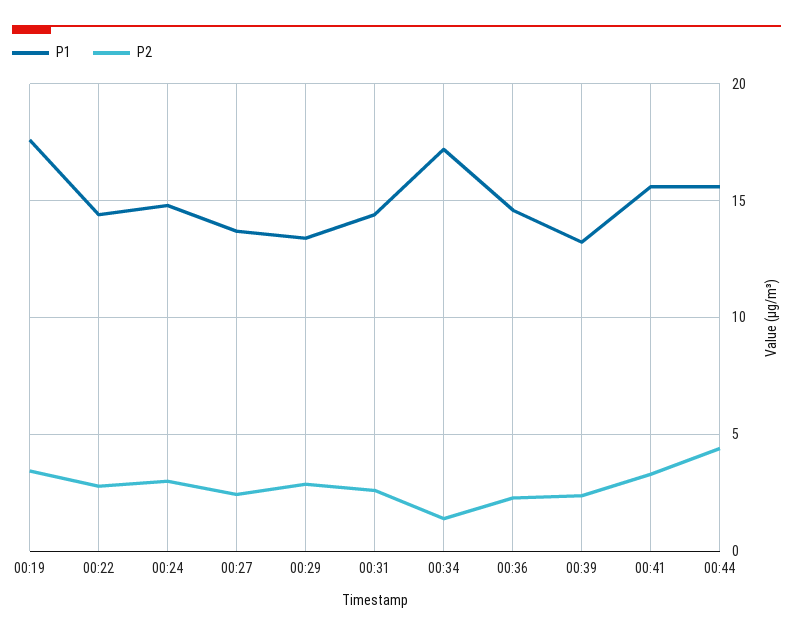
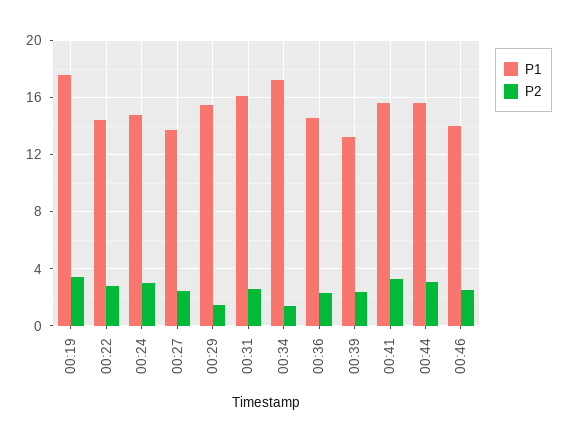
P1, 00:29: 13.5 -> 15.5
P2, 00:29: 3 -> 1.5
P1, 00:31: 14.5 -> 16
P2, 00:44: 4.5 -> 3
P1, 00:46: none -> 14
P2, 00:46: none -> 2.5

